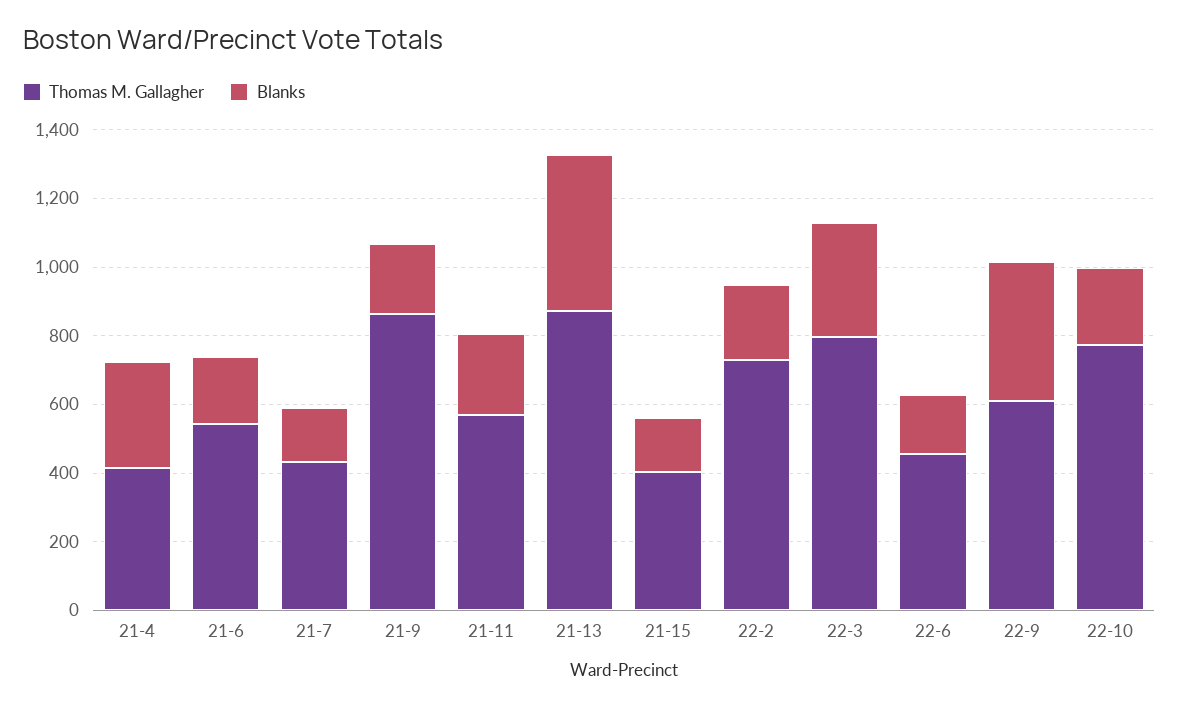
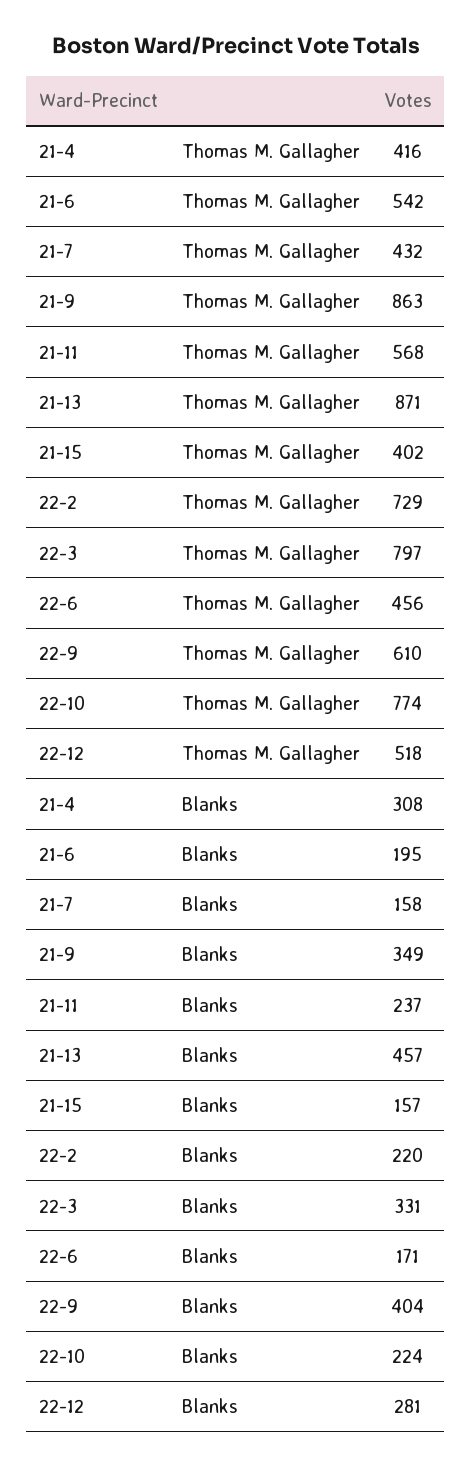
Blanks, 21-9: 200 -> 349
Thomas M. Gallagher, 22-12: none -> 518
Blanks, 22-12: none -> 281

